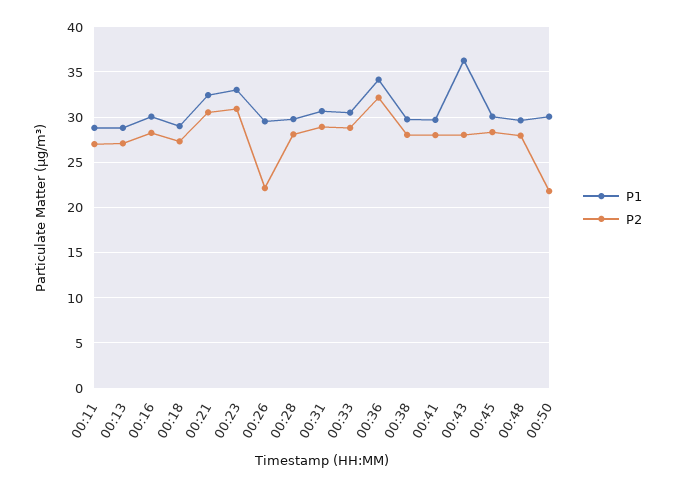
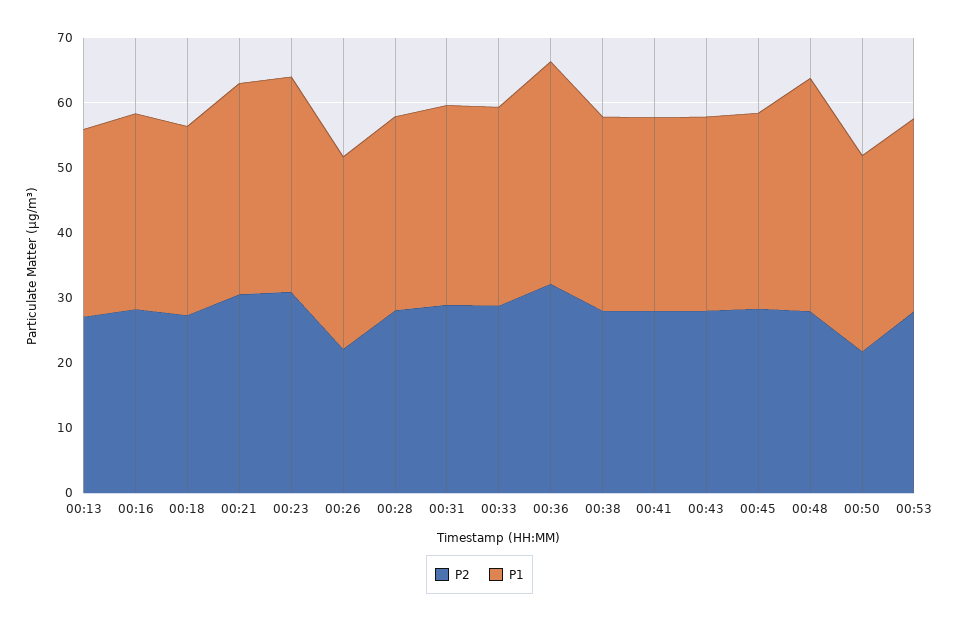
P1, 00:11: 29 -> none
P2, 00:11: 27 -> none
P1, 00:43: 36 -> 30
P1, 00:48: 30 -> 36
P2, 00:53: none -> 28
P1, 00:53: none -> 30

